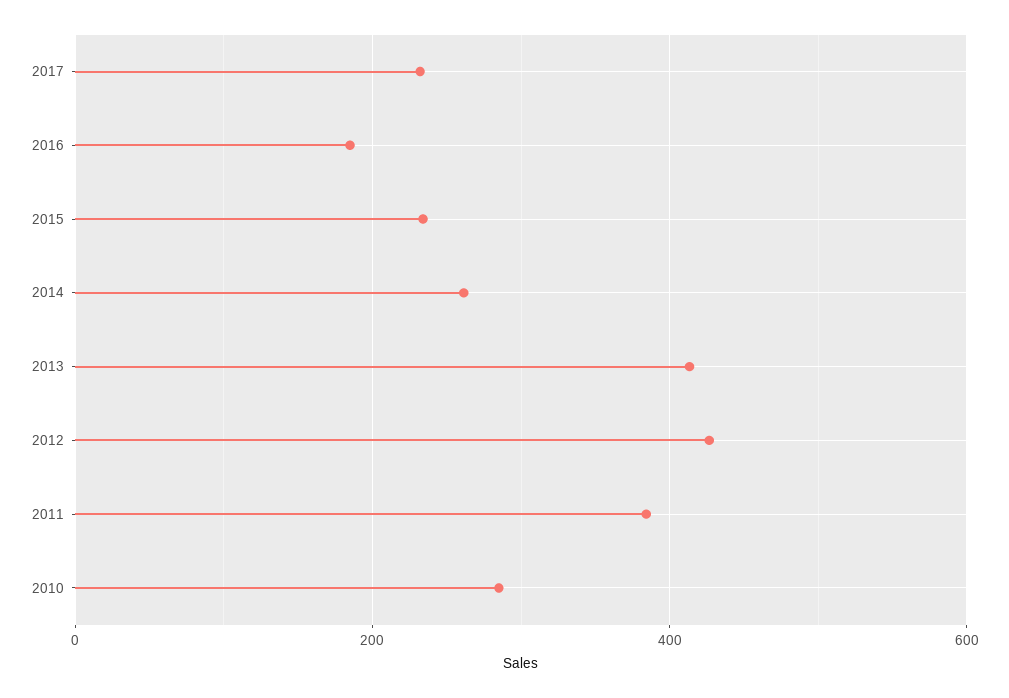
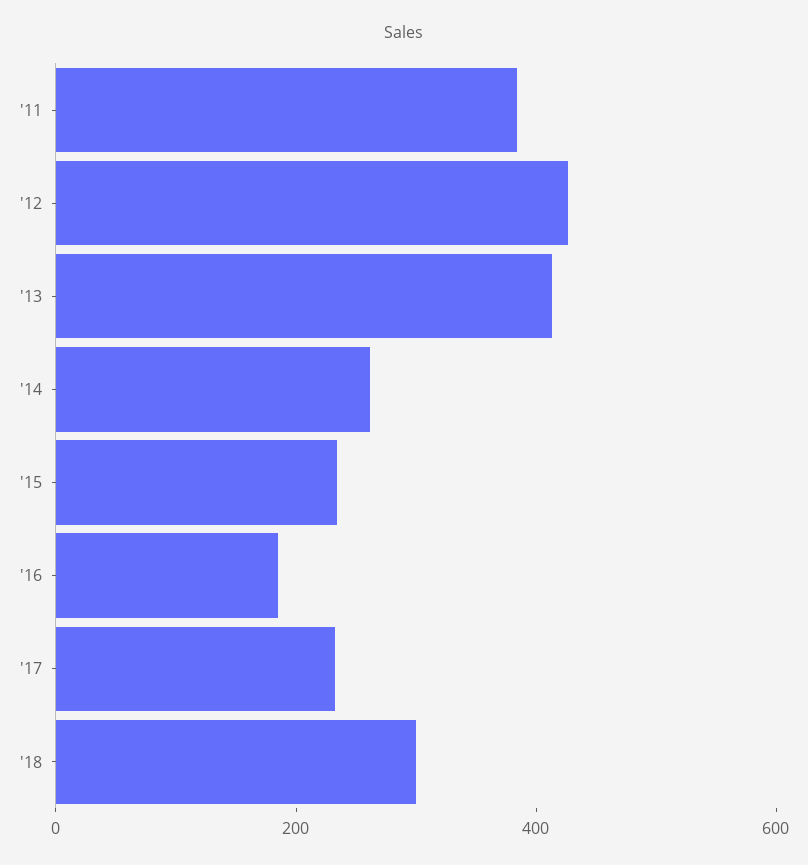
2010: 280 -> none
'18: none -> 300

